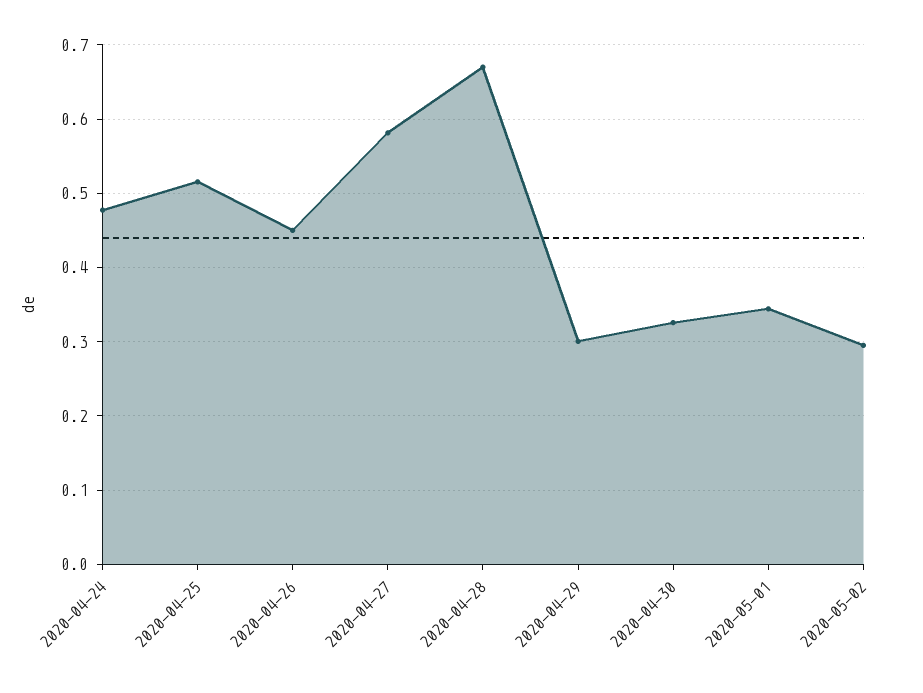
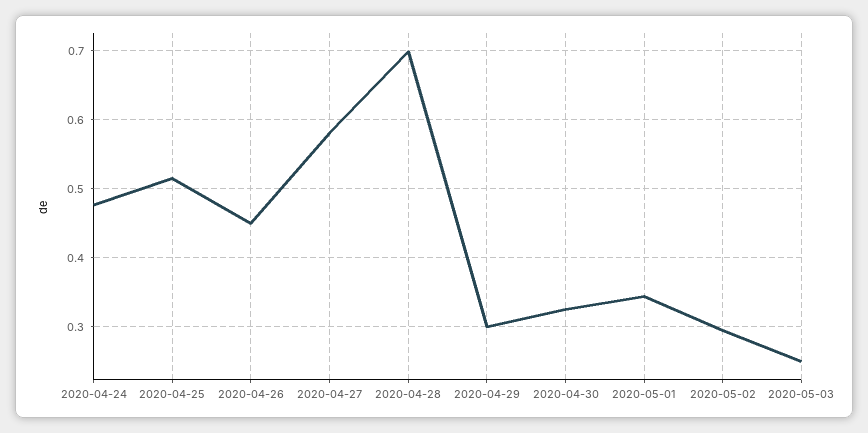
2020-04-28: 0.67 -> 0.7
2020-05-03: none -> 0.25

